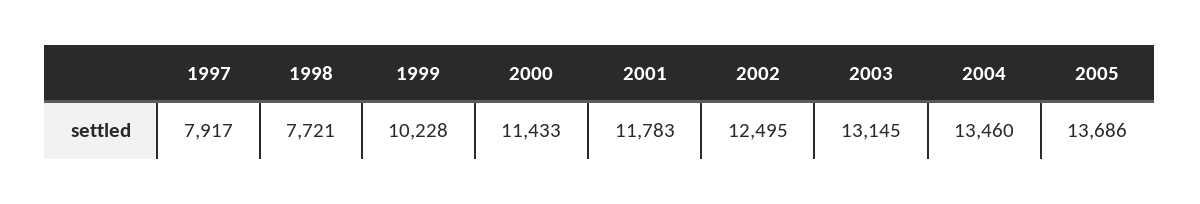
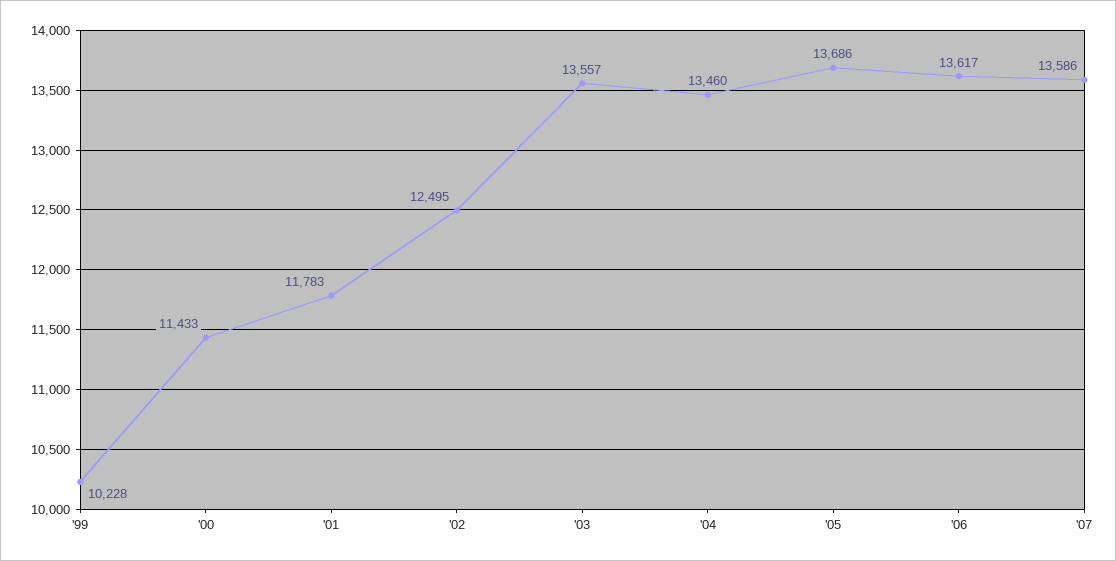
1997: 7917 -> none
1998: 7721 -> none
2003: 13145 -> 13557
'06: none -> 13617
'07: none -> 13586

